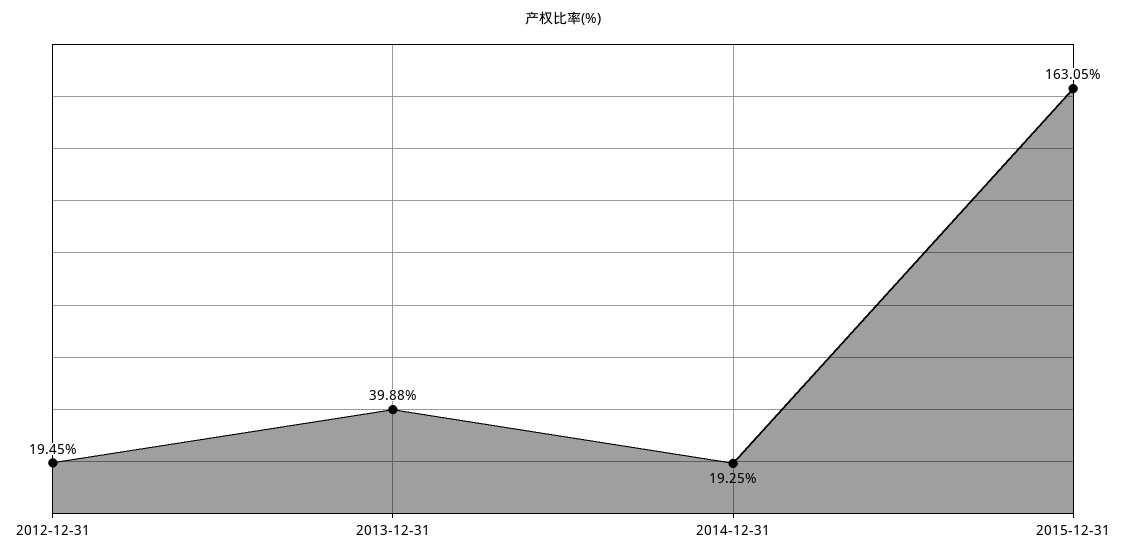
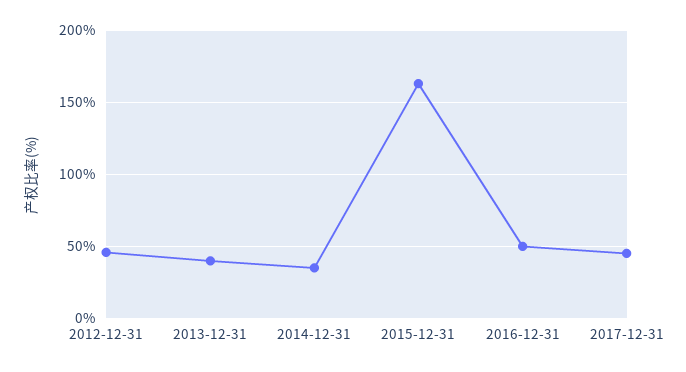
2012-12-31: 19.45 -> 45
2014-12-31: 19.25 -> 35
2016-12-31: none -> 50
2017-12-31: none -> 45

